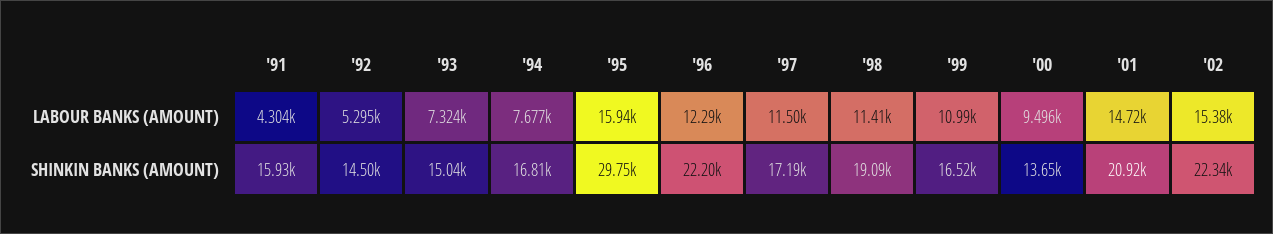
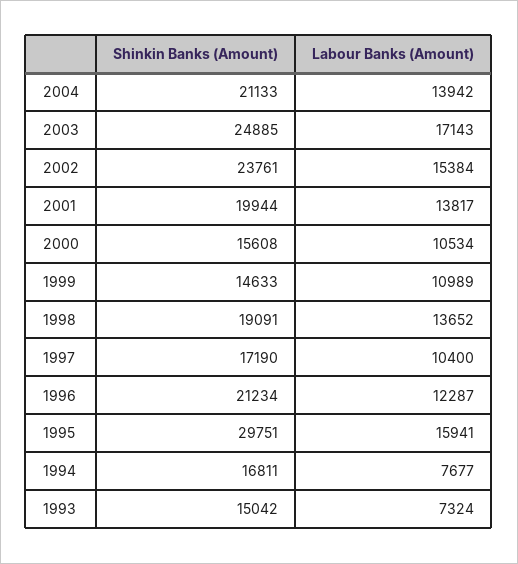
'91, LABOUR BANKS (AMOUNT): 4304 -> none
'92, LABOUR BANKS (AMOUNT): 5295 -> none
'97, LABOUR BANKS (AMOUNT): 11500 -> 10400
'98, LABOUR BANKS (AMOUNT): 11410 -> 13652
'00, LABOUR BANKS (AMOUNT): 9496 -> 10534
'01, LABOUR BANKS (AMOUNT): 14720 -> 13817
'91, SHINKIN BANKS (AMOUNT): 15930 -> none
'92, SHINKIN BANKS (AMOUNT): 14500 -> none
'96, SHINKIN BANKS (AMOUNT): 22200 -> 21234
'99, SHINKIN BANKS (AMOUNT): 16520 -> 14633
'00, SHINKIN BANKS (AMOUNT): 13650 -> 15608
'01, SHINKIN BANKS (AMOUNT): 20920 -> 19944
'02, SHINKIN BANKS (AMOUNT): 22340 -> 23761
2004, SHINKIN BANKS (AMOUNT): none -> 21133
2004, LABOUR BANKS (AMOUNT): none -> 13942
2003, SHINKIN BANKS (AMOUNT): none -> 24885
2003, LABOUR BANKS (AMOUNT): none -> 17143

